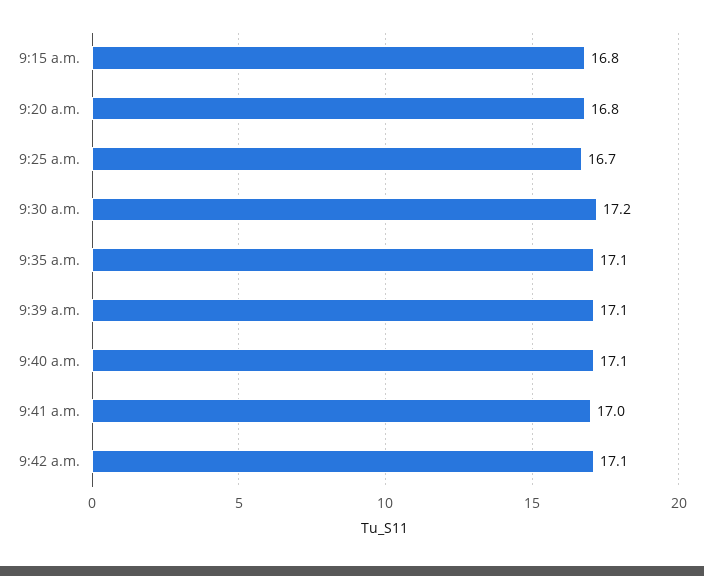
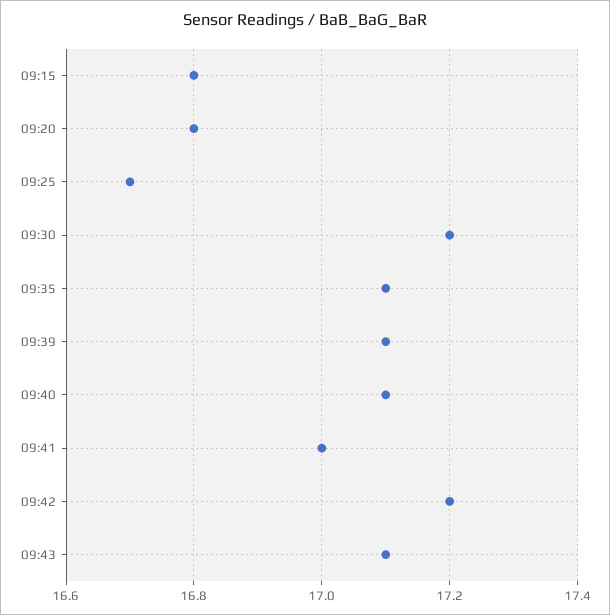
9:42 a.m.: 17.1 -> 17.2
09:43: none -> 17.1

